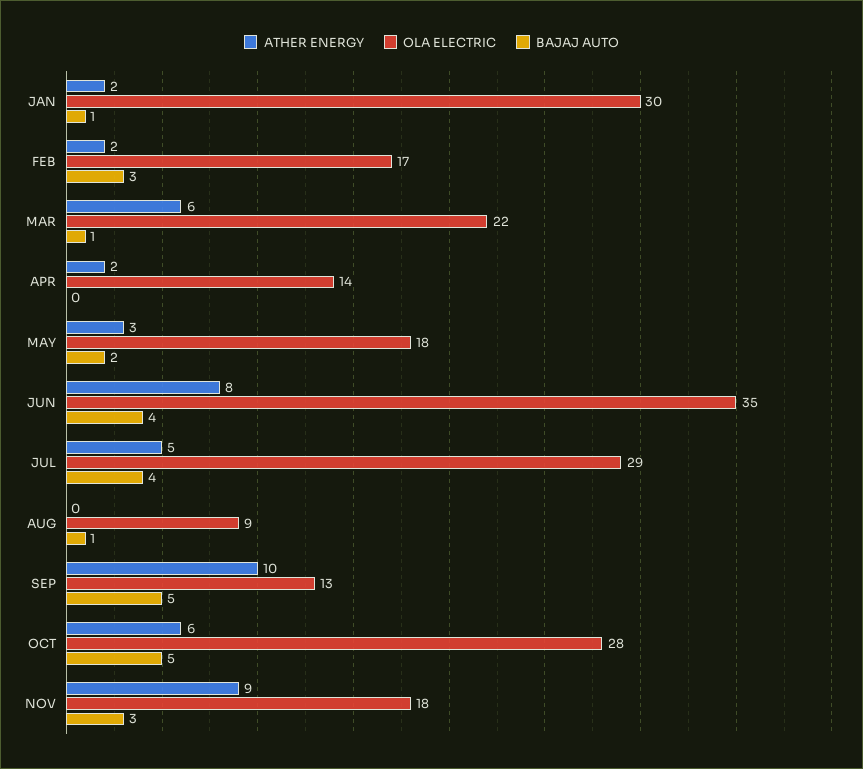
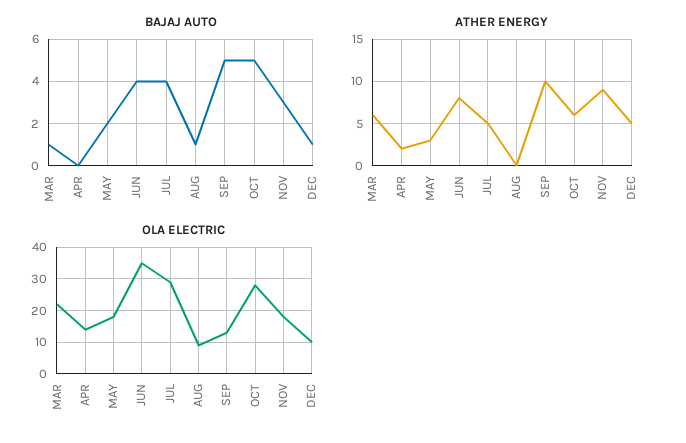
ATHER ENERGY, JAN: 2 -> none
OLA ELECTRIC, JAN: 30 -> none
BAJAJ AUTO, JAN: 1 -> none
ATHER ENERGY, FEB: 2 -> none
OLA ELECTRIC, FEB: 17 -> none
BAJAJ AUTO, FEB: 3 -> none
BAJAJ AUTO, DEC: none -> 1
ATHER ENERGY, DEC: none -> 5
OLA ELECTRIC, DEC: none -> 10

